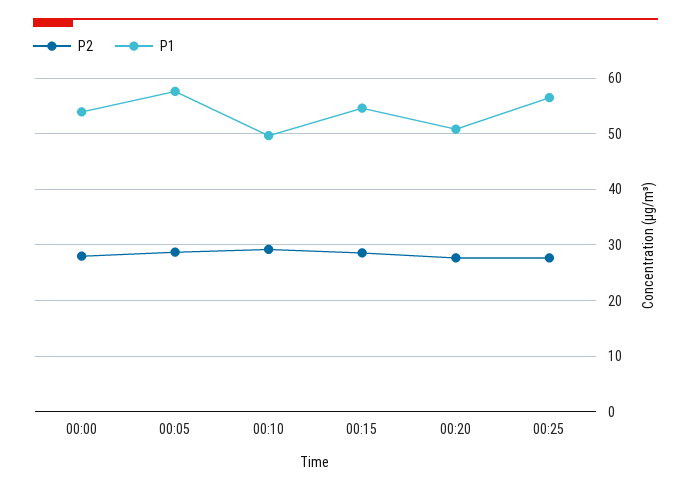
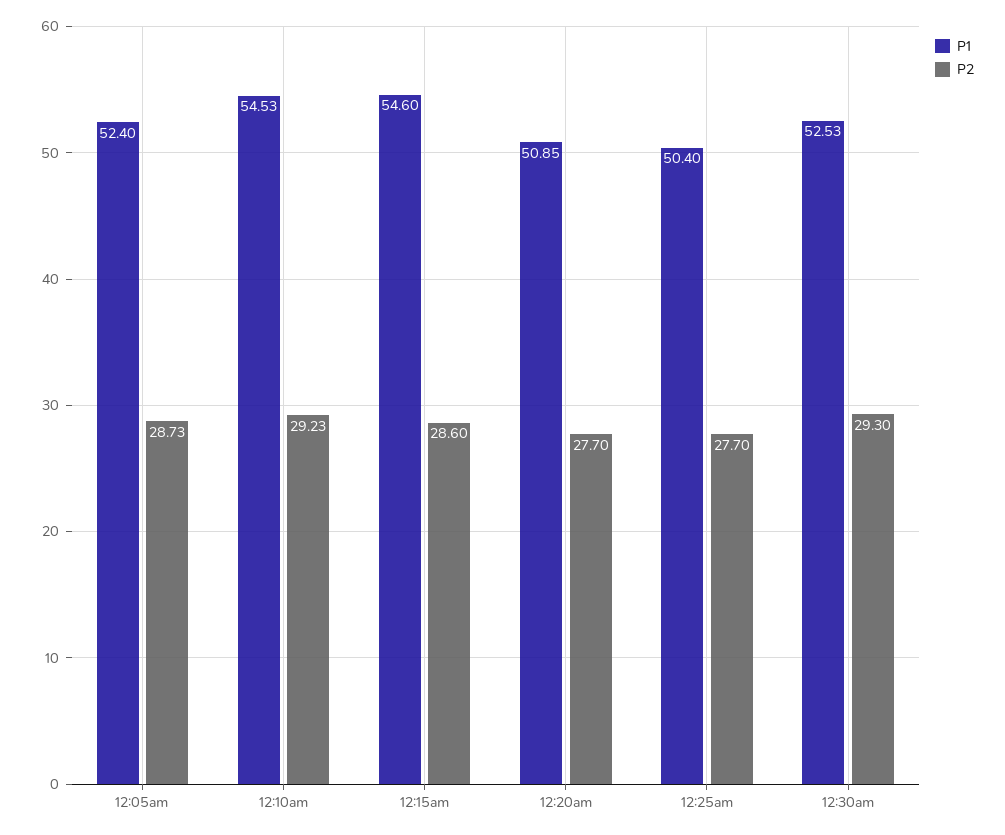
P2, 00:00: 28 -> none
P1, 00:00: 54 -> none
P1, 00:05: 58 -> 52.4
P1, 00:10: 50 -> 54.53
P1, 00:25: 56 -> 50.4
P1, 12:30am: none -> 52.53
P2, 12:30am: none -> 29.3

